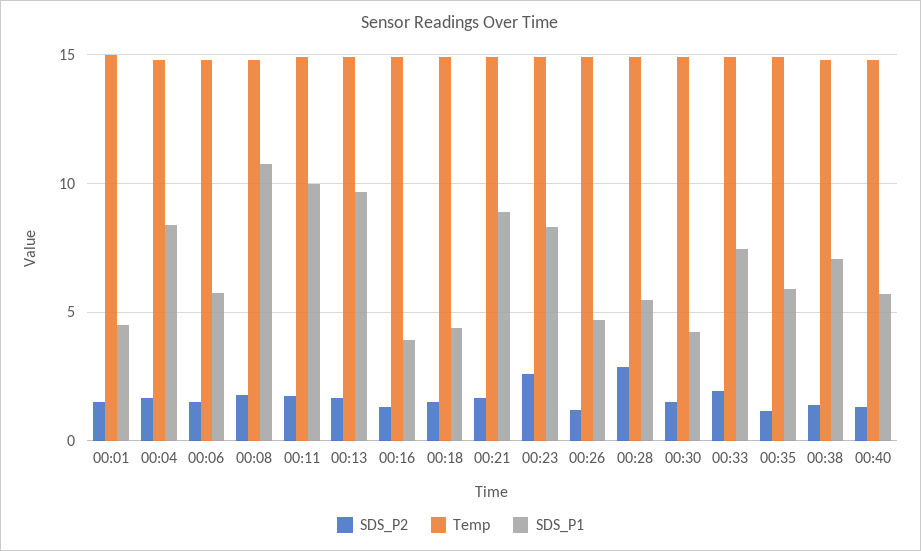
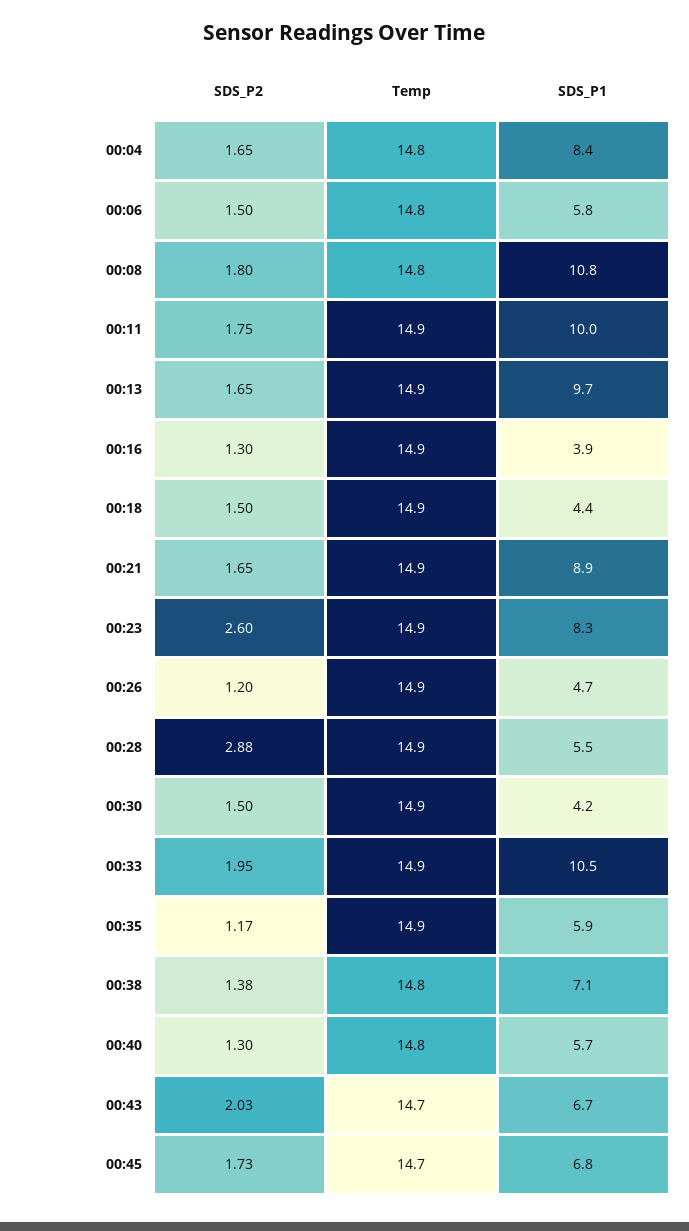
SDS_P2, 00:01: 1.5 -> none
Temp, 00:01: 15 -> none
SDS_P1, 00:01: 4.5 -> none
SDS_P1, 00:33: 7.5 -> 10.5
SDS_P2, 00:43: none -> 2.03
Temp, 00:43: none -> 14.7
SDS_P1, 00:43: none -> 6.7
SDS_P2, 00:45: none -> 1.73
Temp, 00:45: none -> 14.7
SDS_P1, 00:45: none -> 6.8

